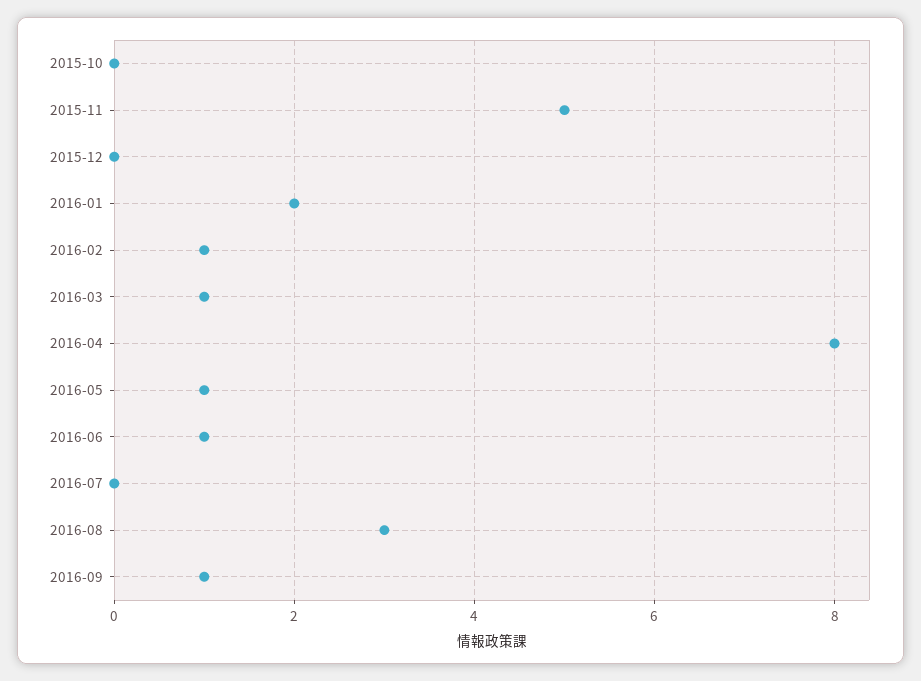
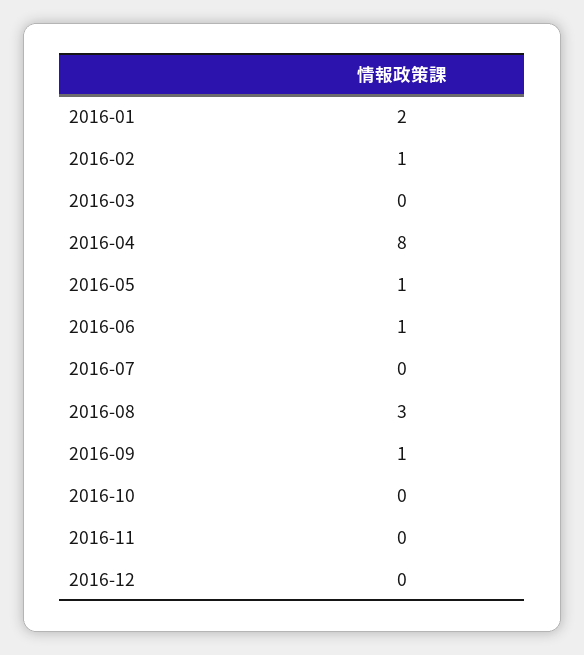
2015-10: 0 -> none
2015-11: 5 -> none
2015-12: 0 -> none
2016-03: 1 -> 0
2016-10: none -> 0
2016-11: none -> 0
2016-12: none -> 0

